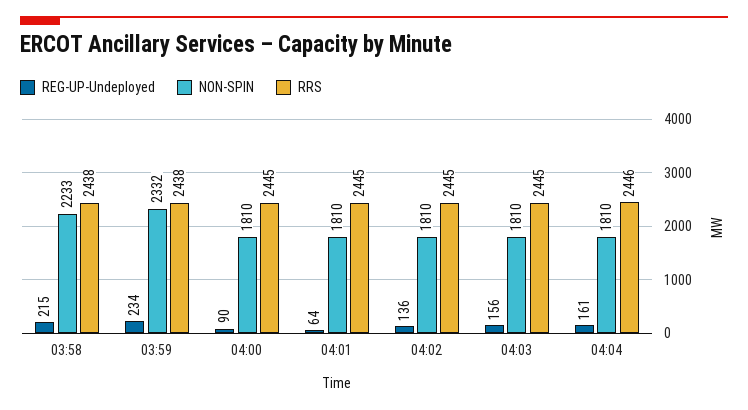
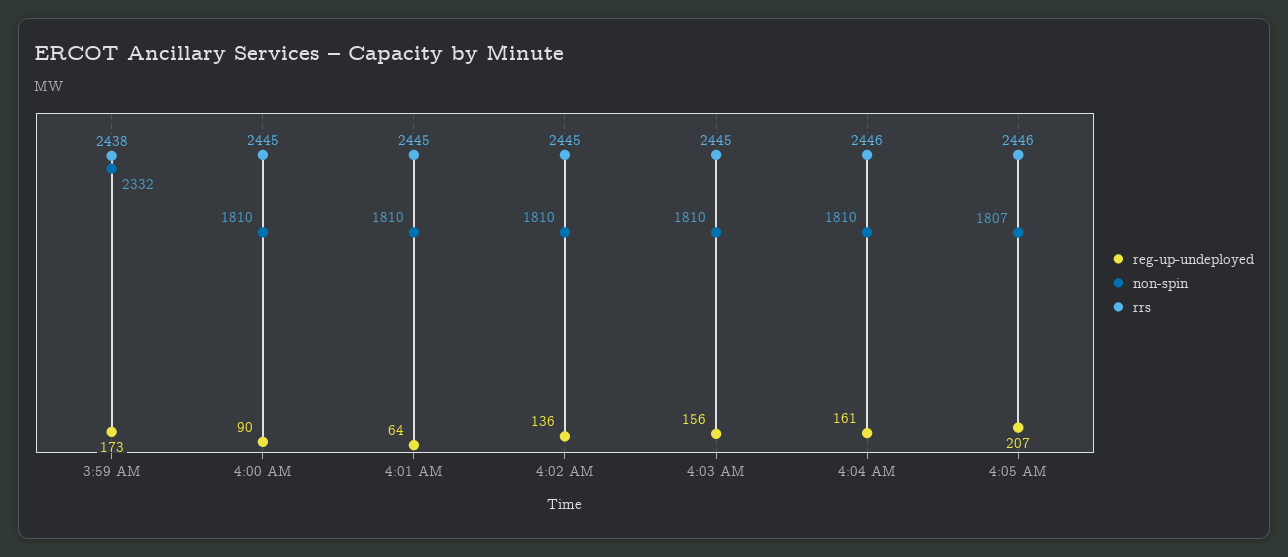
REG-UP-Undeployed, 03:58: 215 -> none
NON-SPIN, 03:58: 2233 -> none
RRS, 03:58: 2438 -> none
REG-UP-Undeployed, 03:59: 234 -> 173
REG-UP-Undeployed, 4:05 AM: none -> 207
NON-SPIN, 4:05 AM: none -> 1807
RRS, 4:05 AM: none -> 2446

